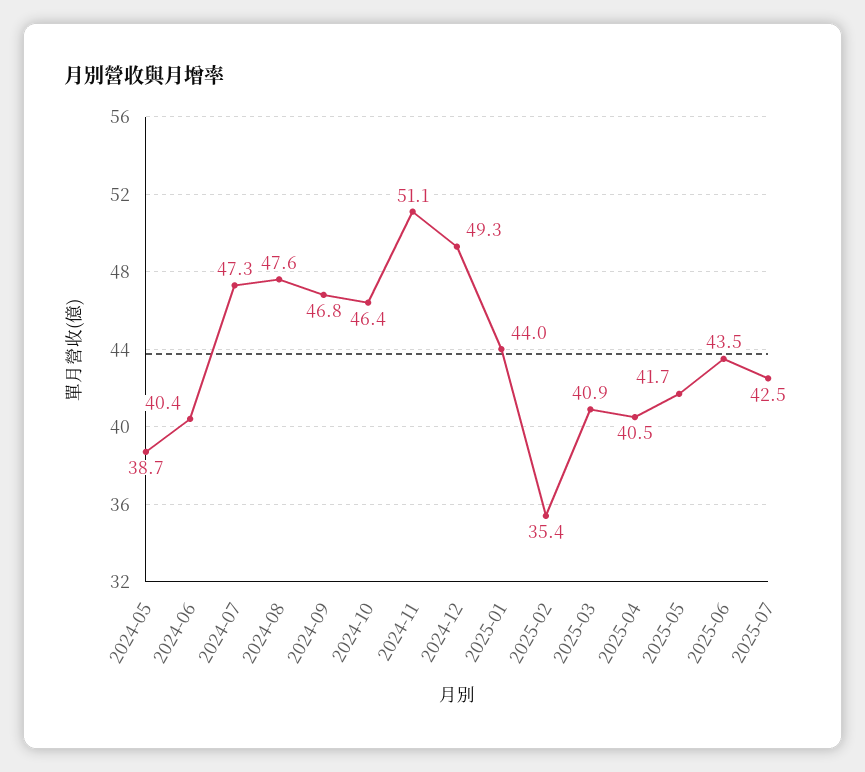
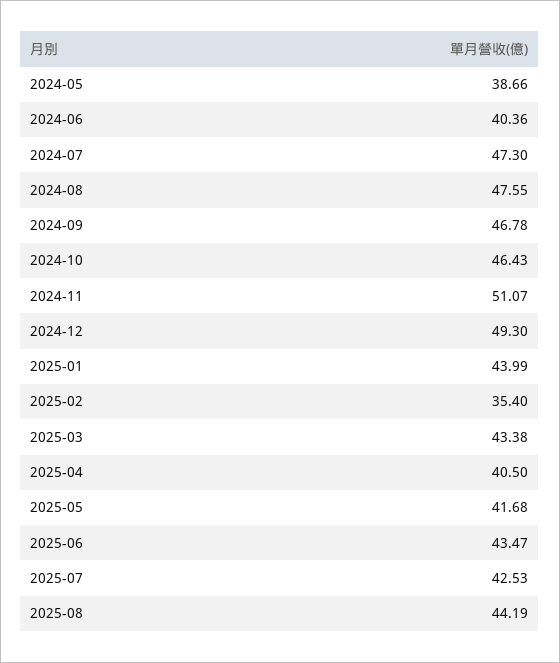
2025-03: 40.9 -> 43.38
2025-08: none -> 44.19

